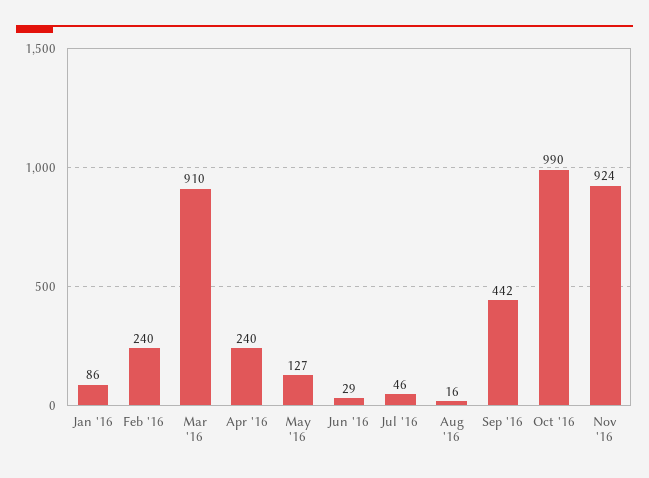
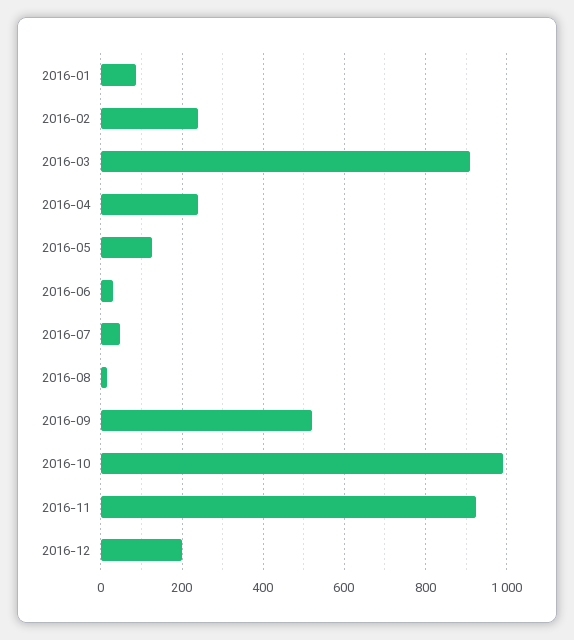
Sep '16: 442 -> 520
2016-12: none -> 200

